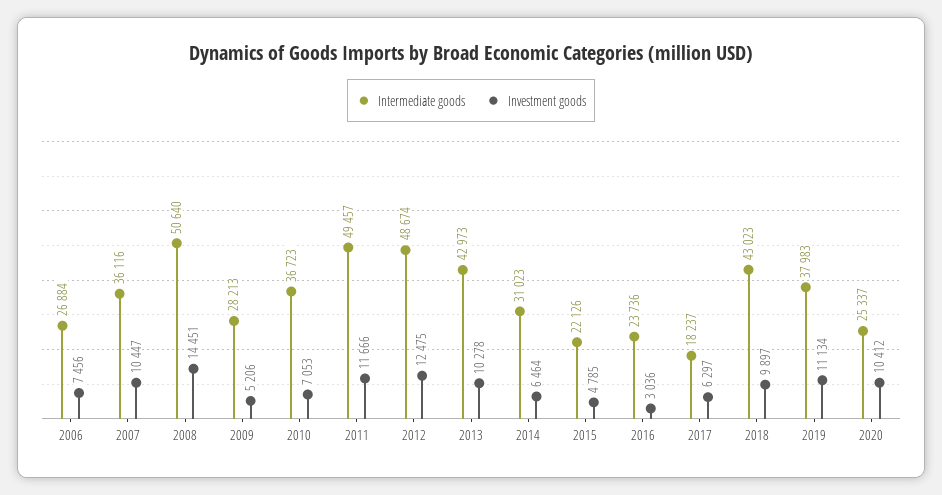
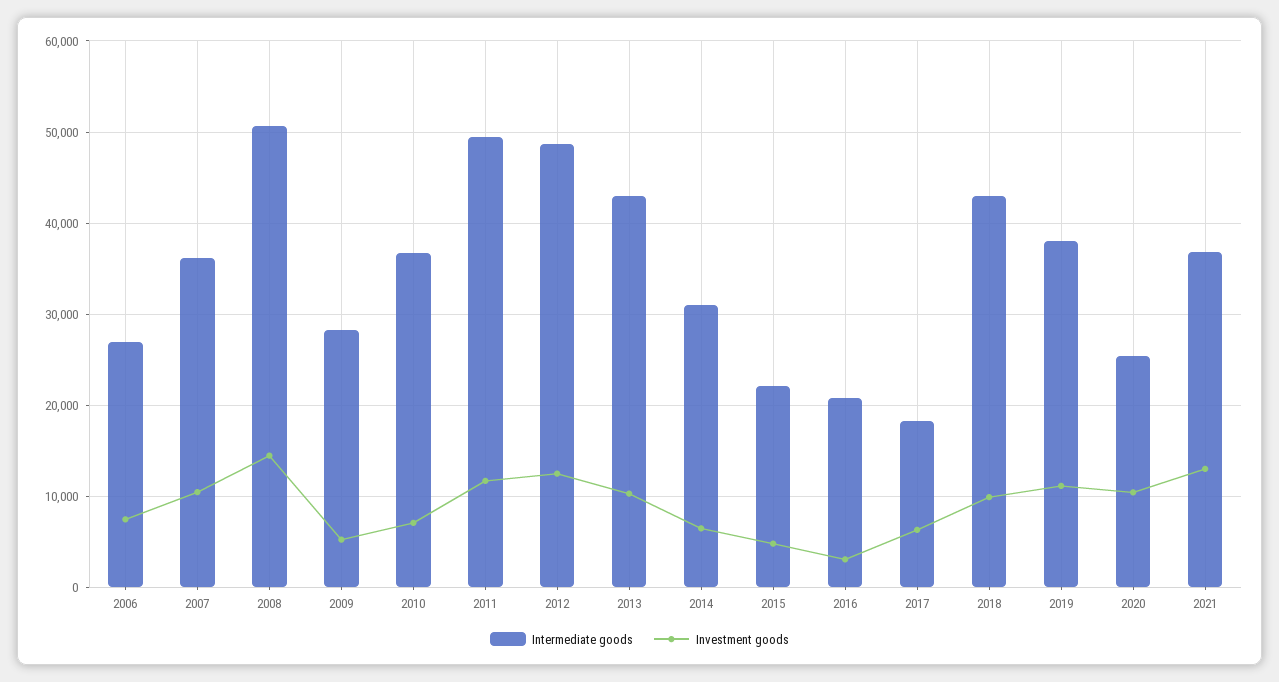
Intermediate goods, 2016: 23736 -> 21000
Intermediate goods, 2021: none -> 37000
Investment goods, 2021: none -> 13000

